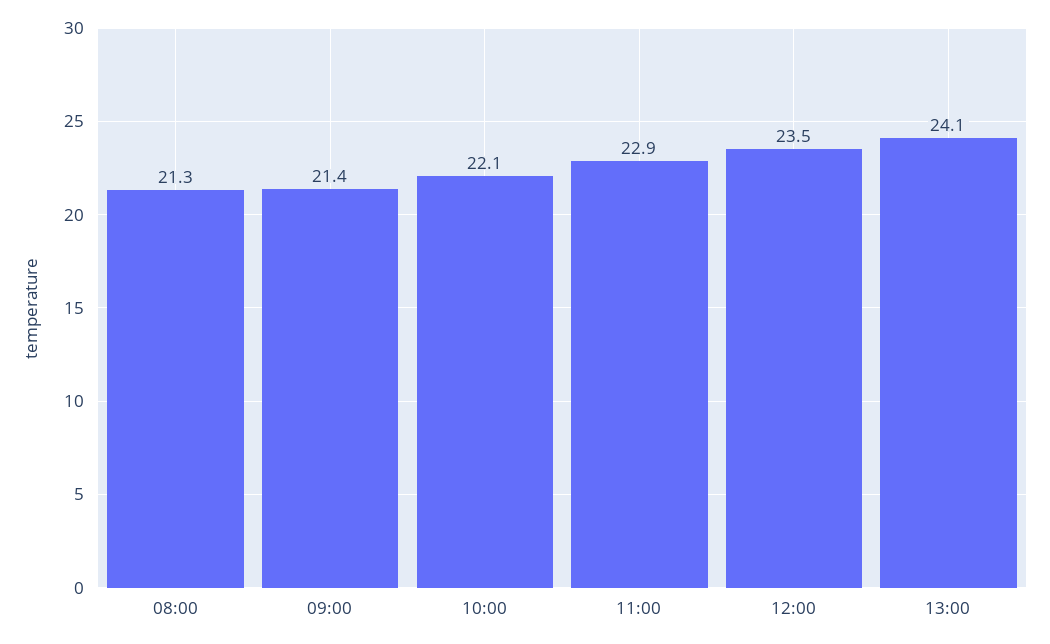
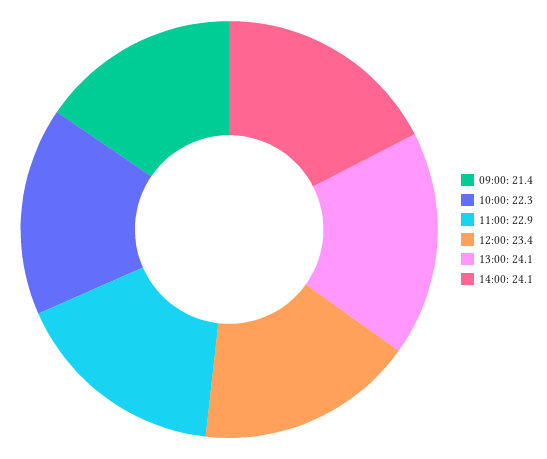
08:00: 21.3 -> none
10:00: 22.1 -> 22.3
12:00: 23.5 -> 23.4
14:00: none -> 24.1

